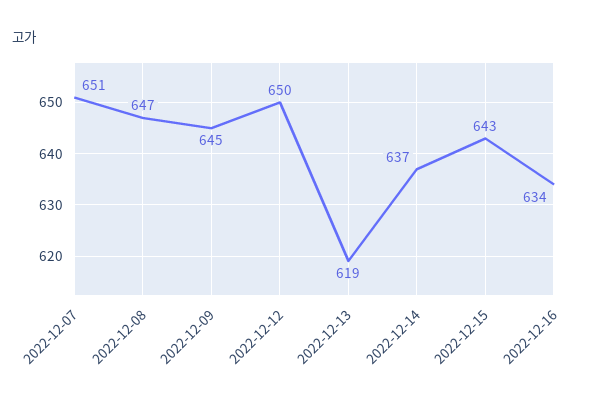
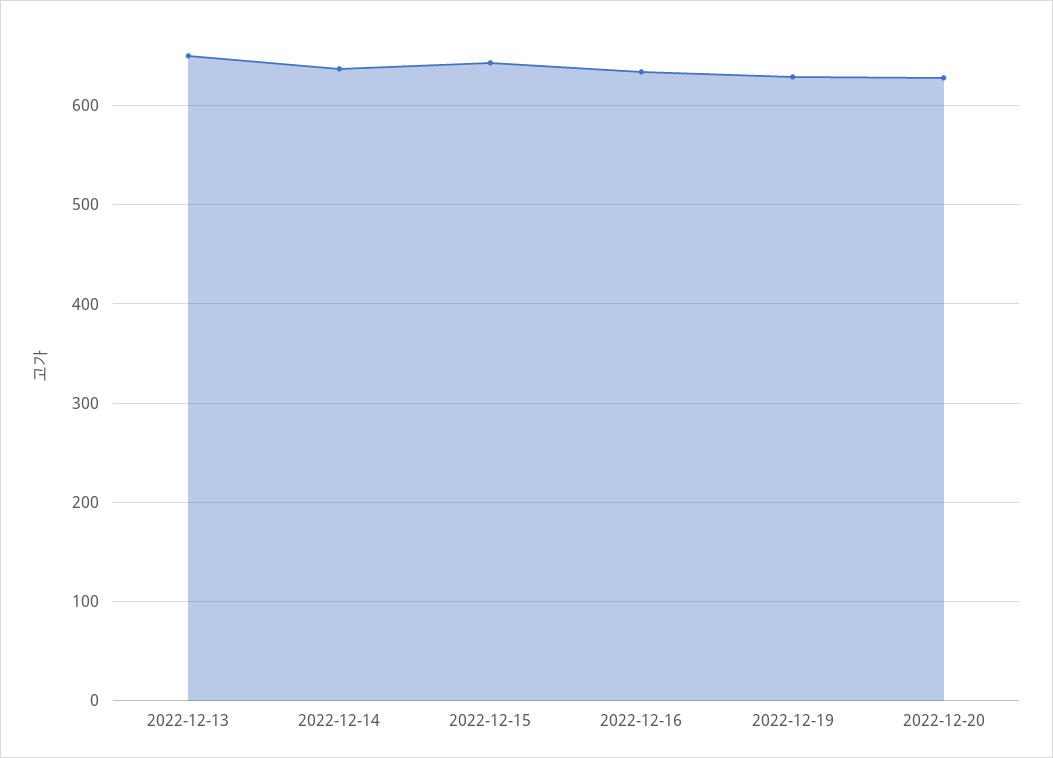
2022-12-07: 651 -> none
2022-12-08: 647 -> none
2022-12-09: 645 -> none
2022-12-12: 650 -> none
2022-12-13: 619 -> 650
2022-12-19: none -> 630
2022-12-20: none -> 630

